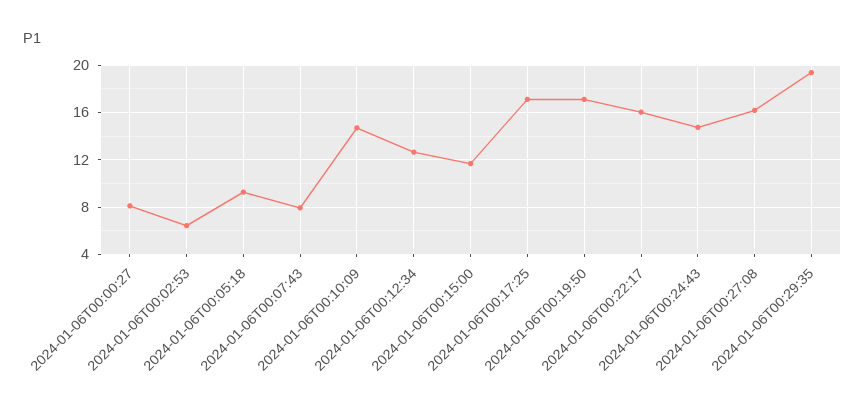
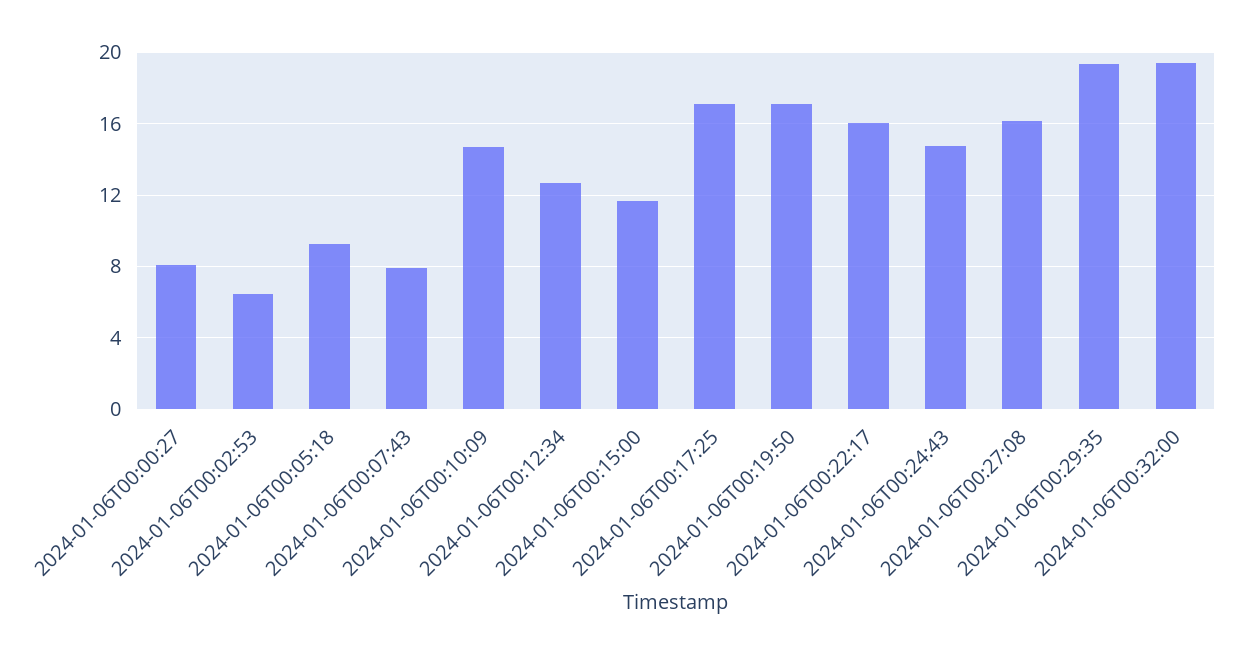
2024-01-06T00:32:00: none -> 19.5

